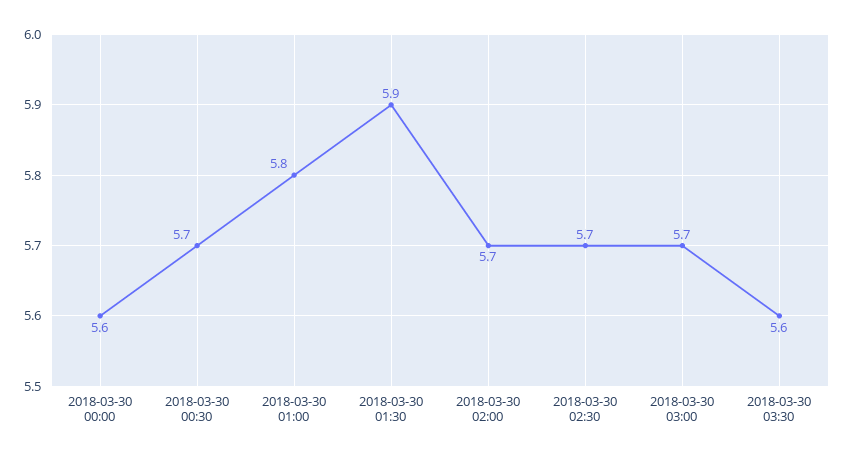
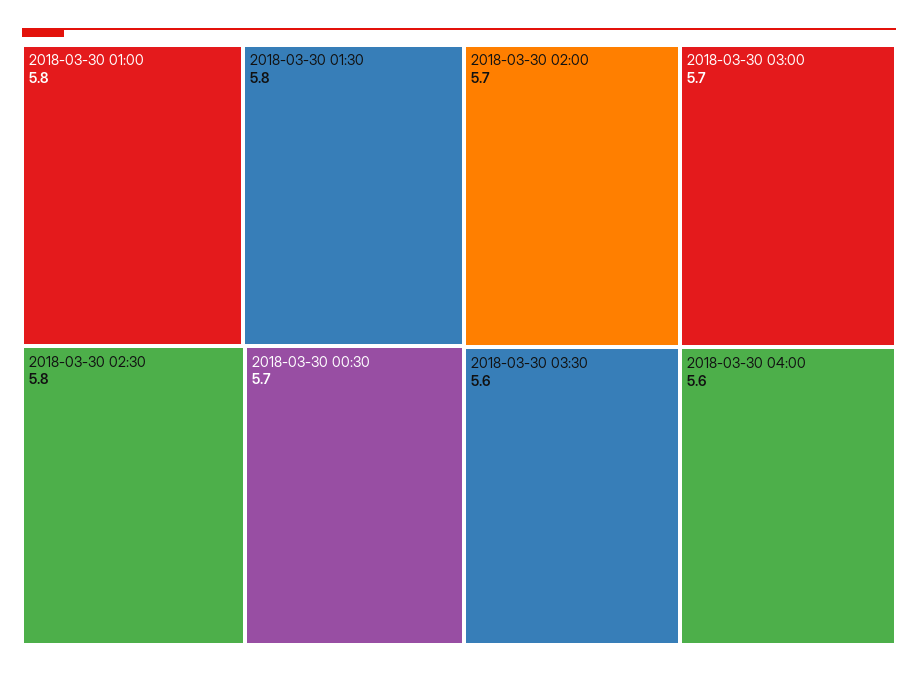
2018-03-30 00:00: 5.6 -> none
2018-03-30 01:30: 5.9 -> 5.8
2018-03-30 02:30: 5.7 -> 5.8
2018-03-30 04:00: none -> 5.6

